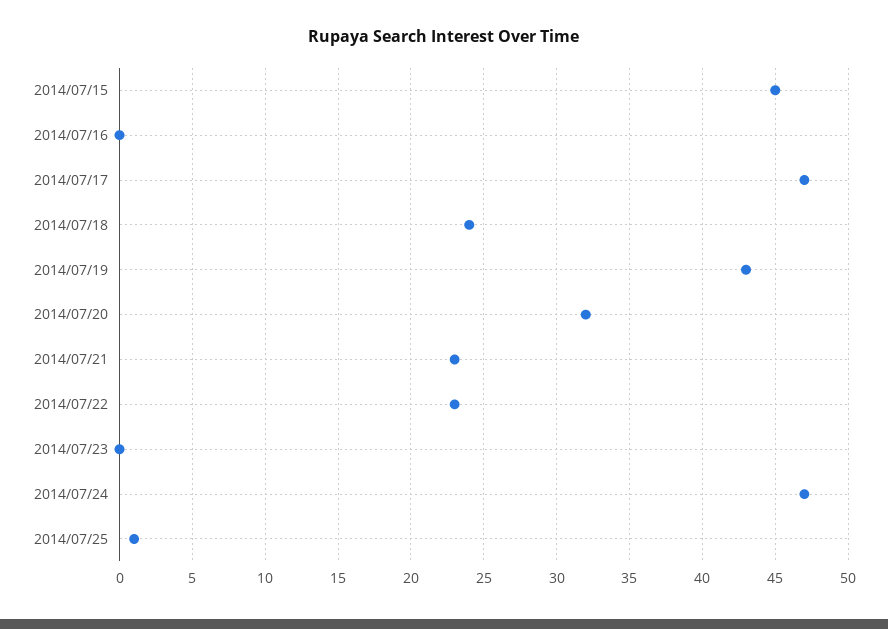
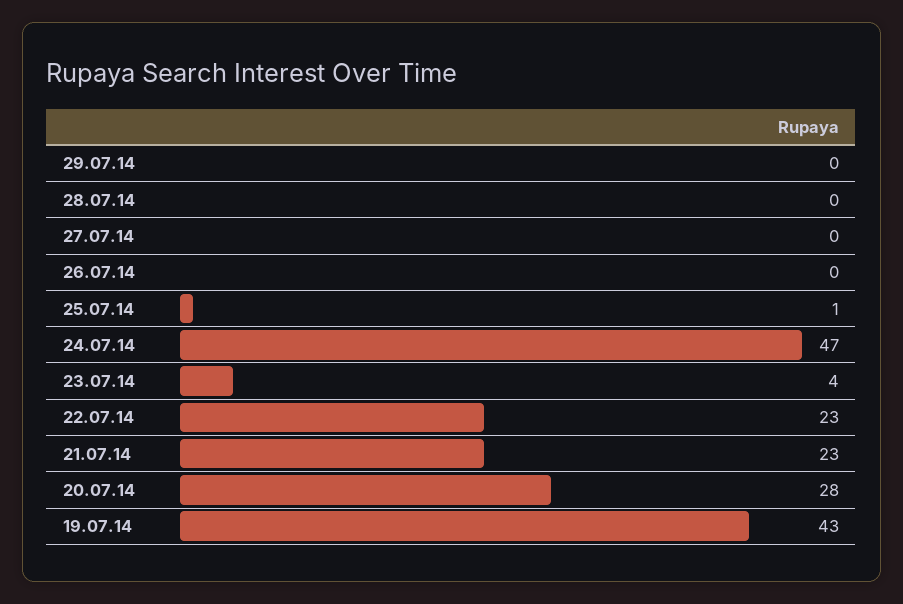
2014/07/15: 45 -> none
2014/07/16: 0 -> none
2014/07/17: 47 -> none
2014/07/18: 24 -> none
2014/07/20: 32 -> 28
2014/07/23: 0 -> 4
29.07.14: none -> 0
28.07.14: none -> 0
27.07.14: none -> 0
26.07.14: none -> 0

